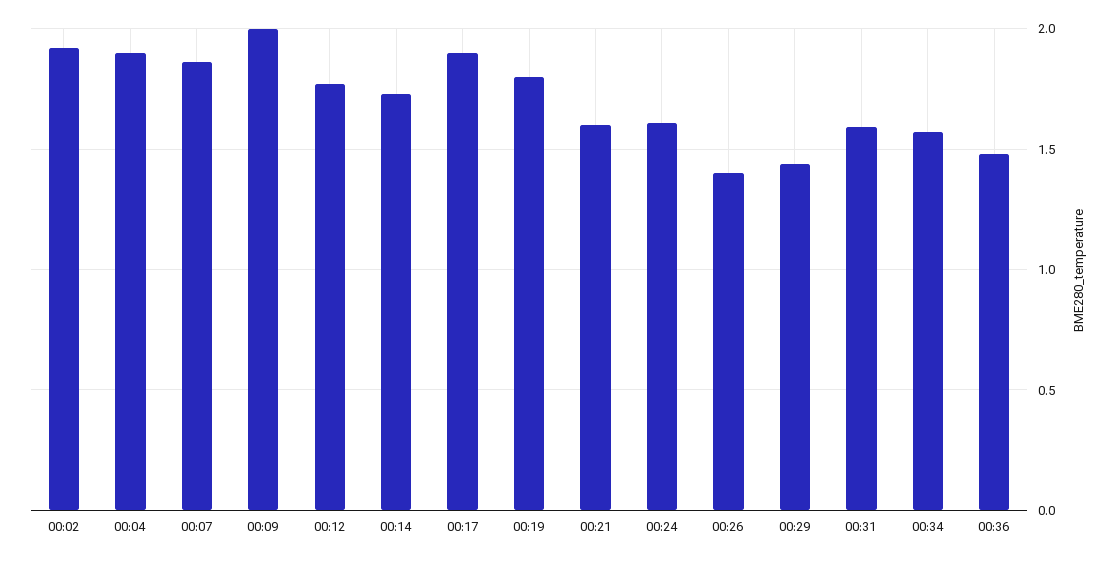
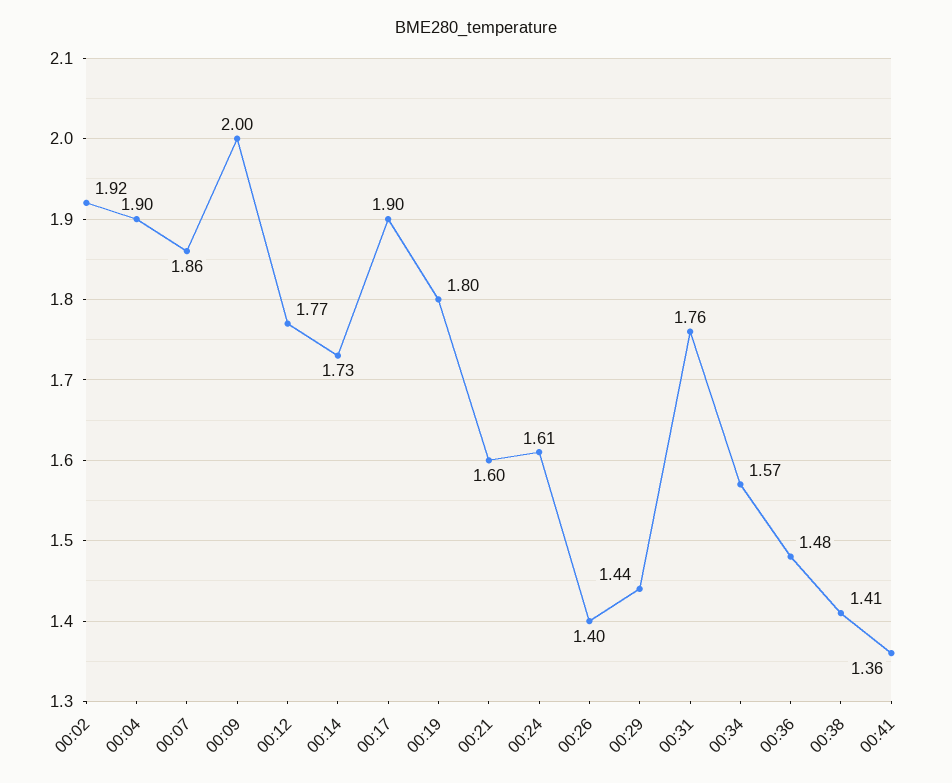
00:31: 1.6 -> 1.76
00:38: none -> 1.41
00:41: none -> 1.36

